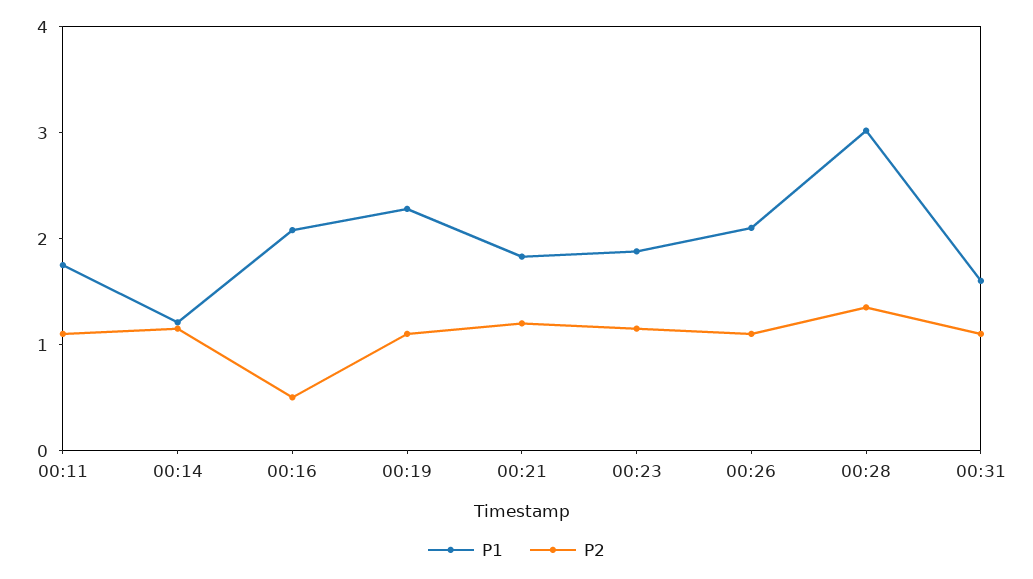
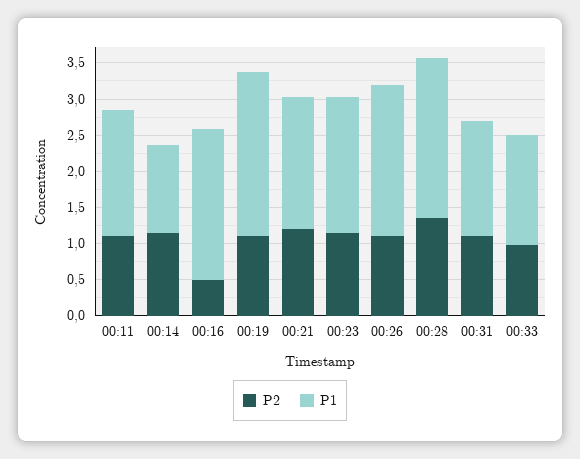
P1, 00:28: 3 -> 2.25
P2, 00:33: none -> 1
P1, 00:33: none -> 1.5

